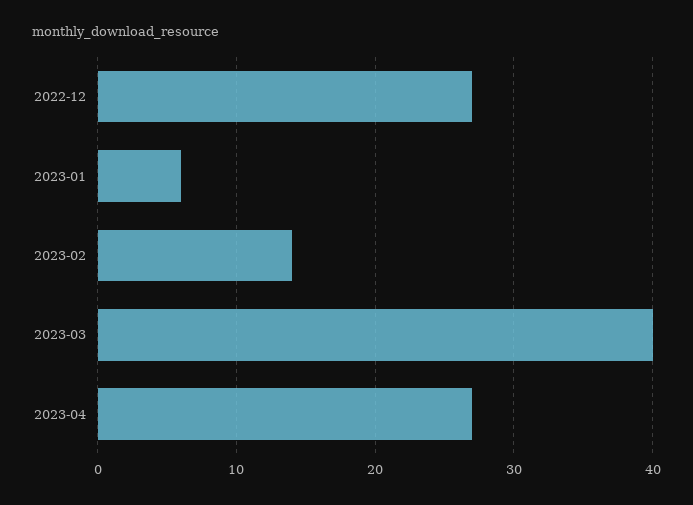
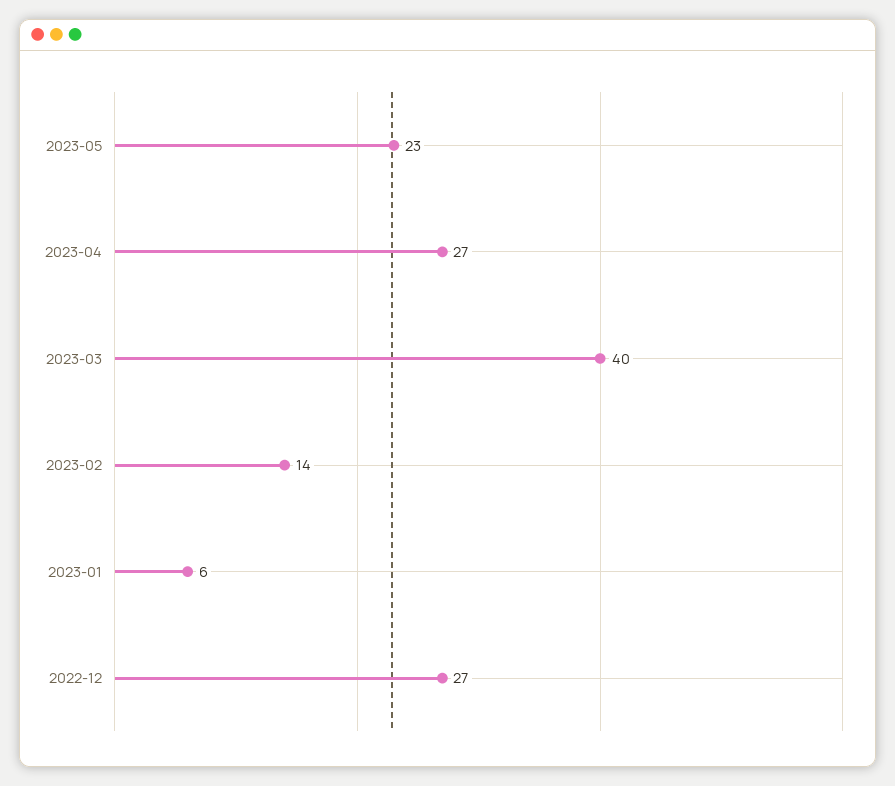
2023-05: none -> 23

